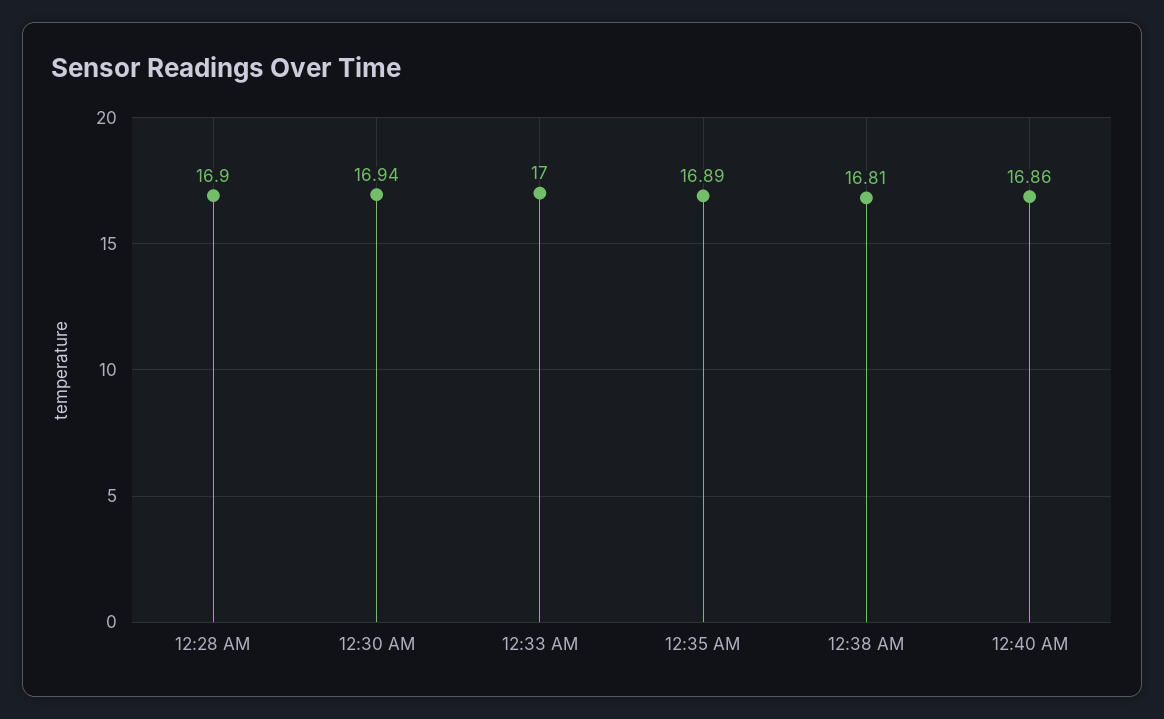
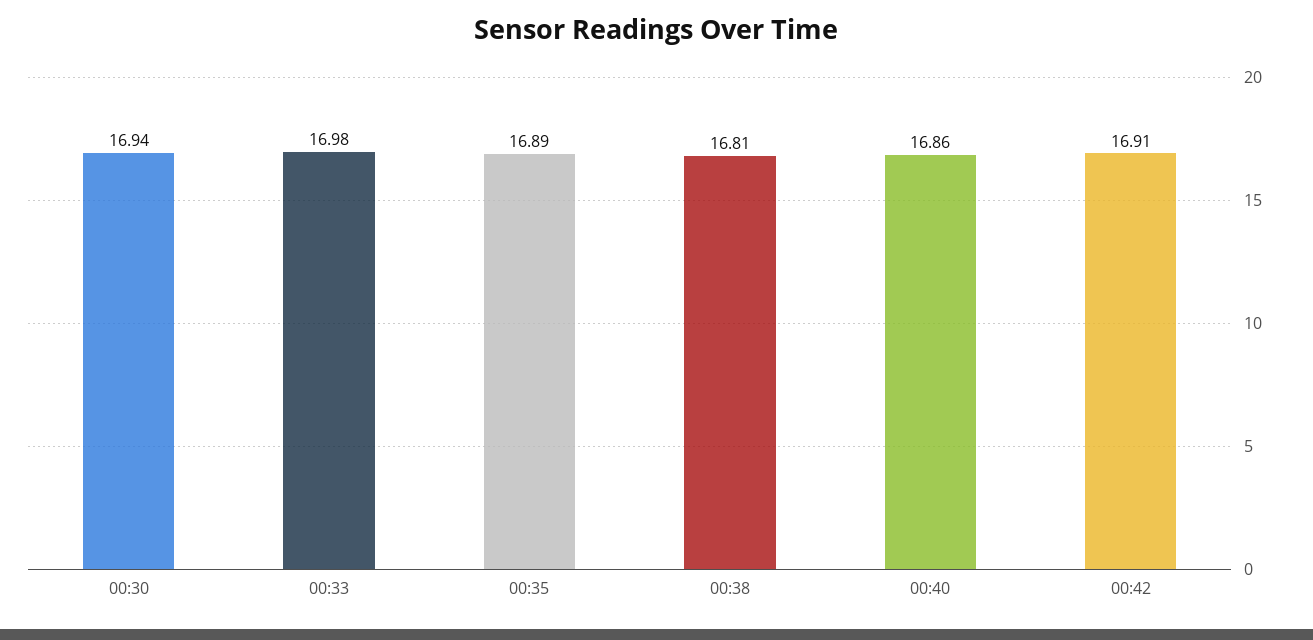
12:28 AM: 16.9 -> none
12:33 AM: 17 -> 16.98
00:42: none -> 16.91

